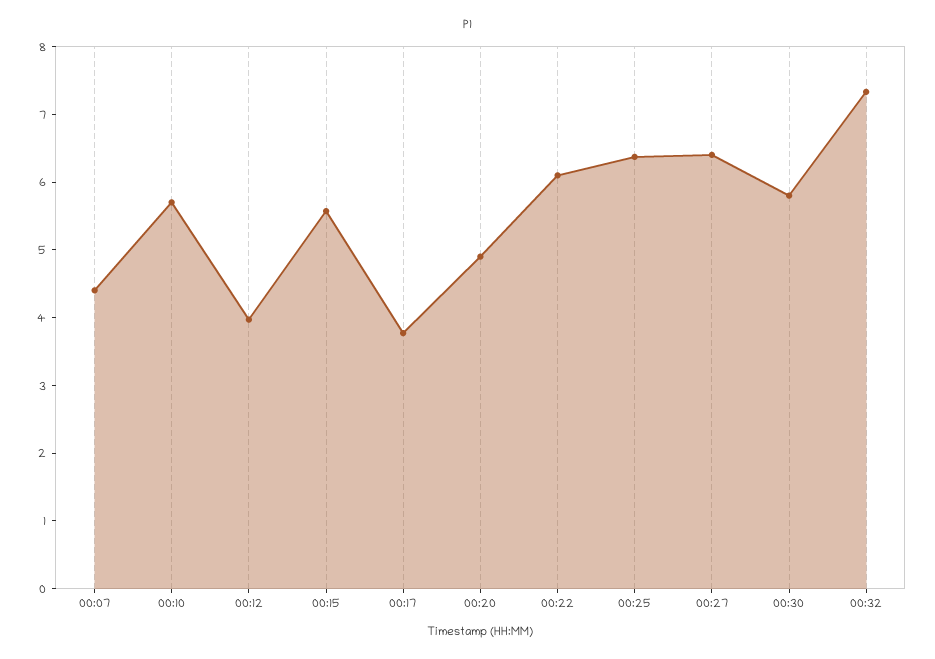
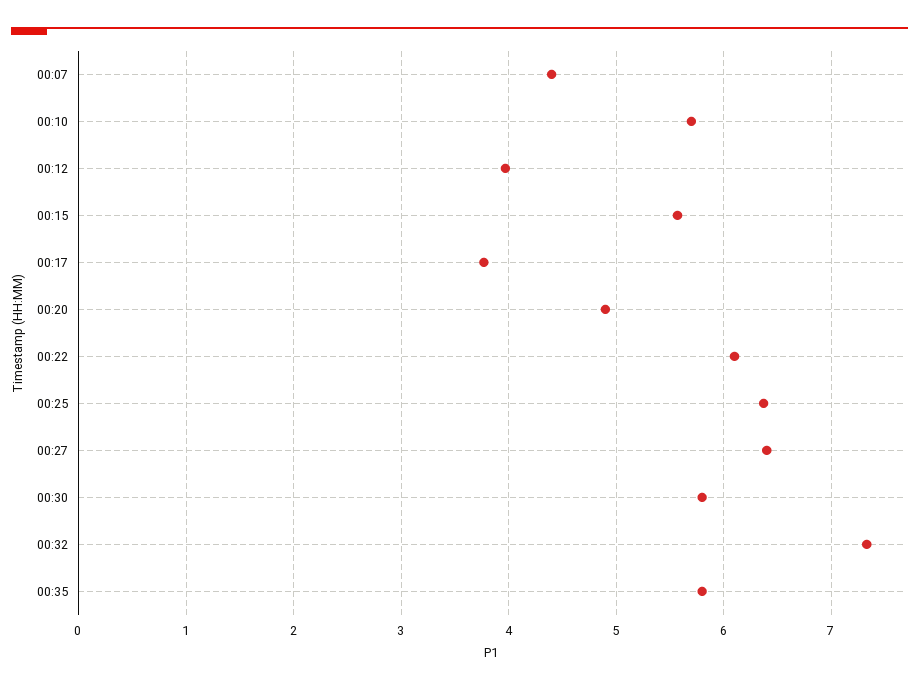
00:35: none -> 5.8

